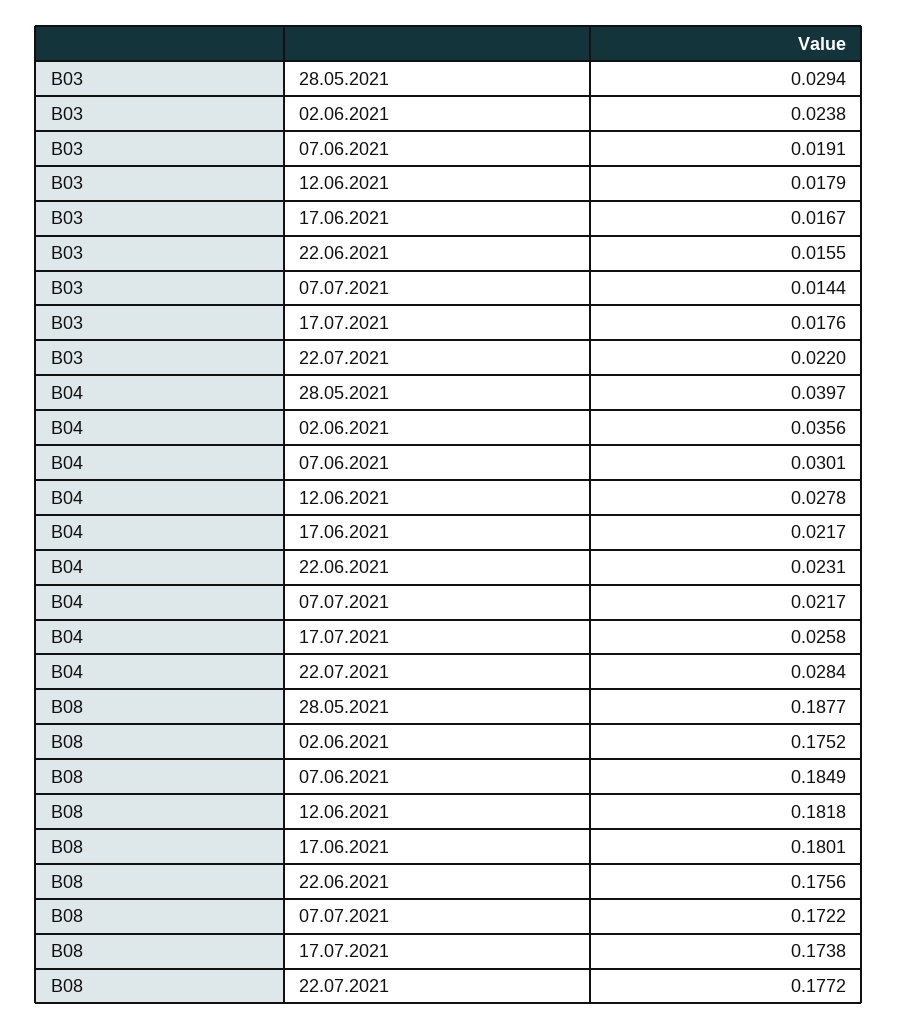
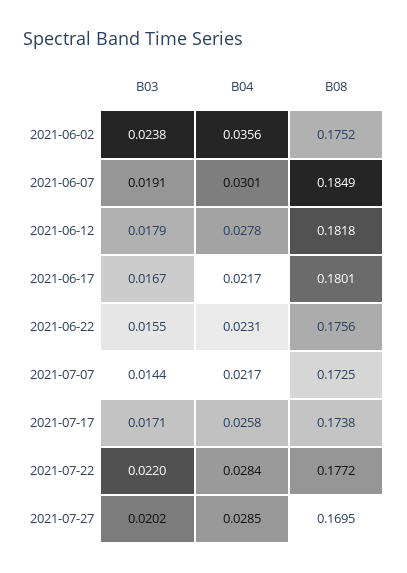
B03, 28.05.2021: 0.0294 -> none
B03, 17.07.2021: 0.0176 -> 0.0171
B04, 28.05.2021: 0.0397 -> none
B08, 28.05.2021: 0.1877 -> none
B08, 07.07.2021: 0.1722 -> 0.1725
B03, 2021-07-27: none -> 0.0202
B04, 2021-07-27: none -> 0.0285
B08, 2021-07-27: none -> 0.1695

